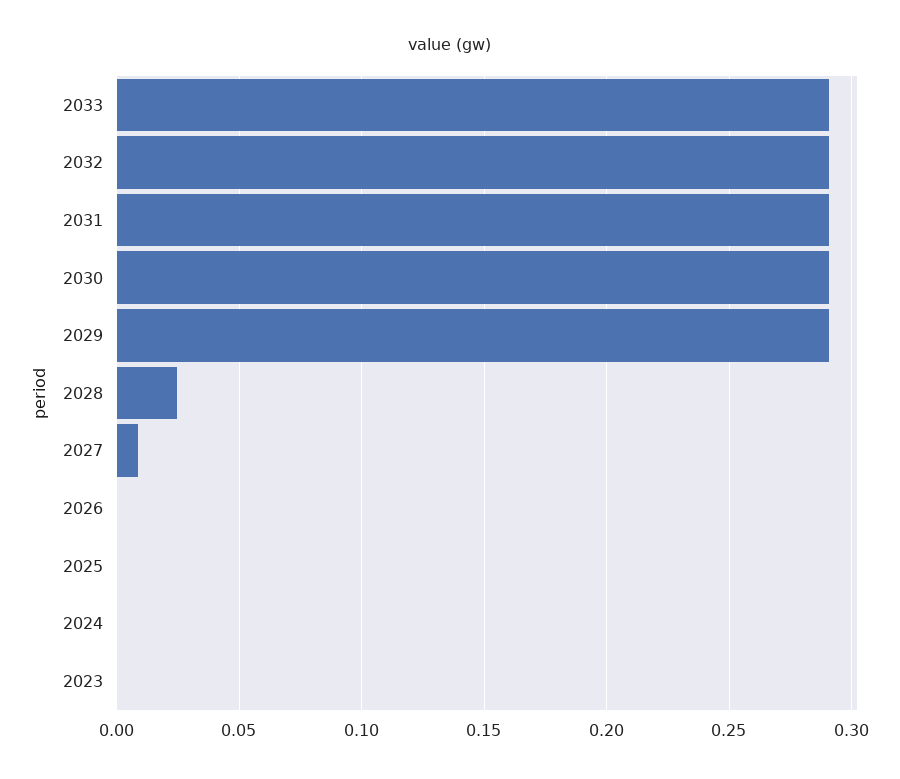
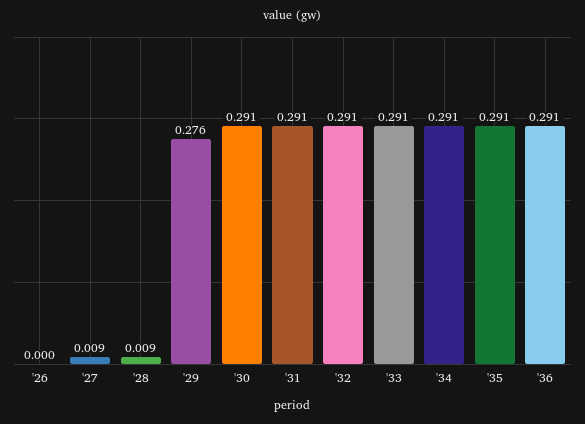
2029: 0.29 -> 0.276
2028: 0.025 -> 0.009
2025: 0 -> none
2024: 0 -> none
2023: 0 -> none
'34: none -> 0.291
'35: none -> 0.291
'36: none -> 0.291

